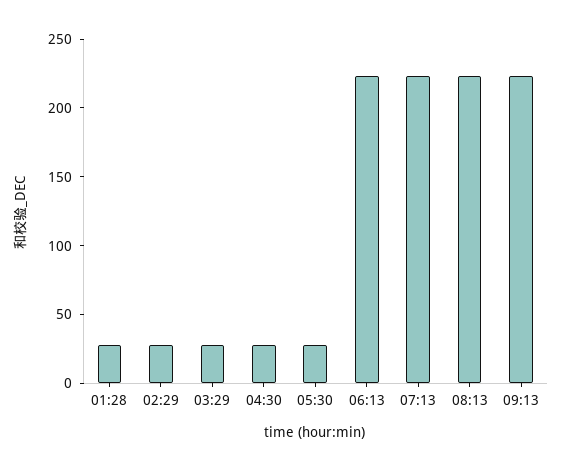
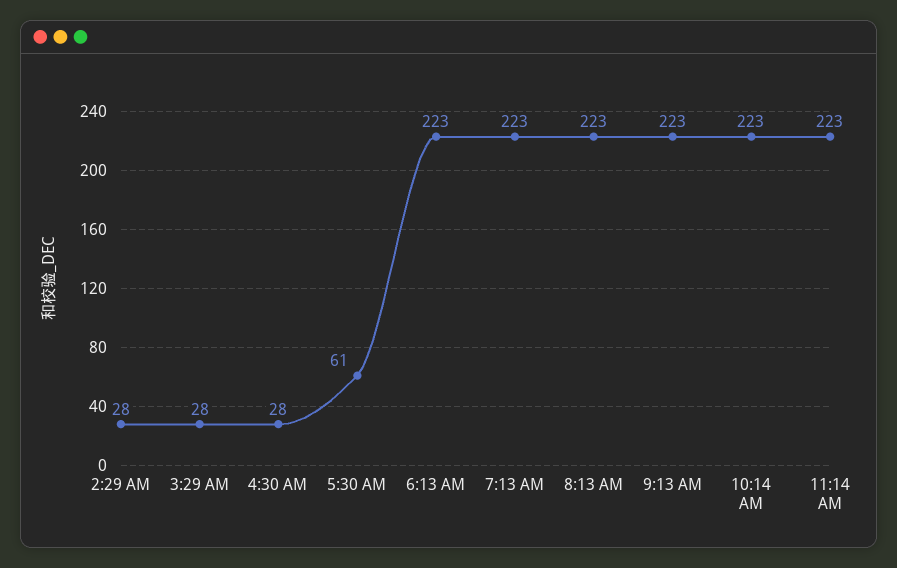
01:28: 30 -> none
05:30: 30 -> 61
10:14 AM: none -> 223
11:14 AM: none -> 223

